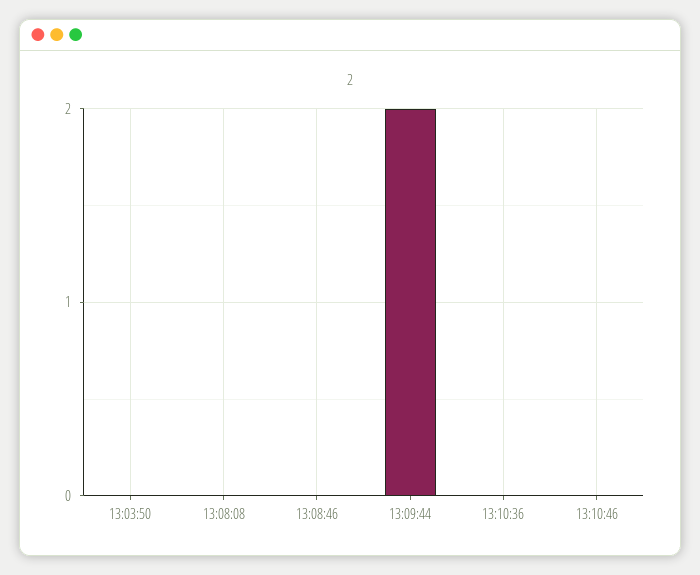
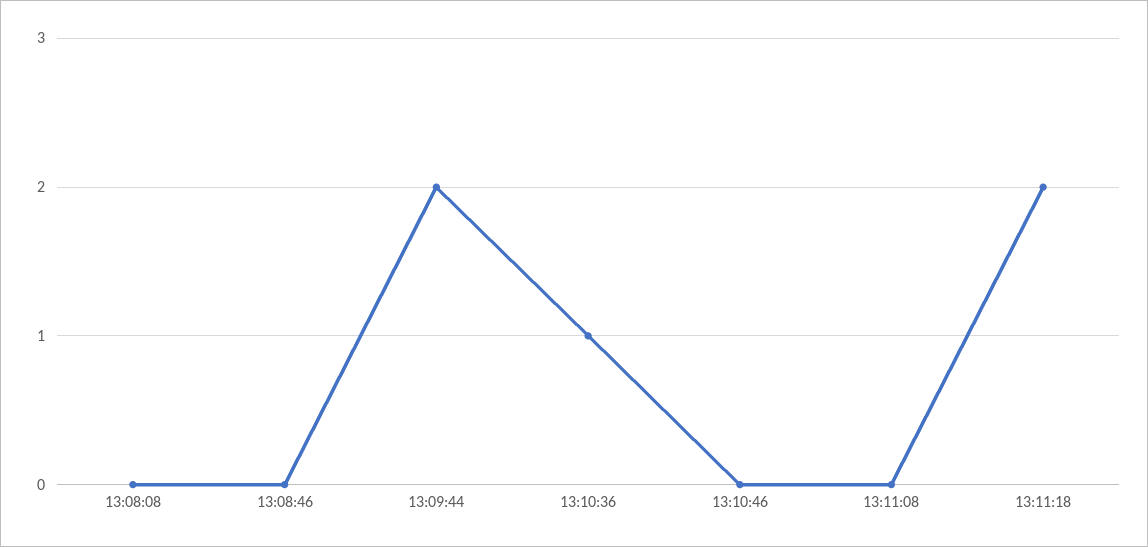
13:03:50: 0 -> none
13:10:36: 0 -> 1
13:11:08: none -> 0
13:11:18: none -> 2

